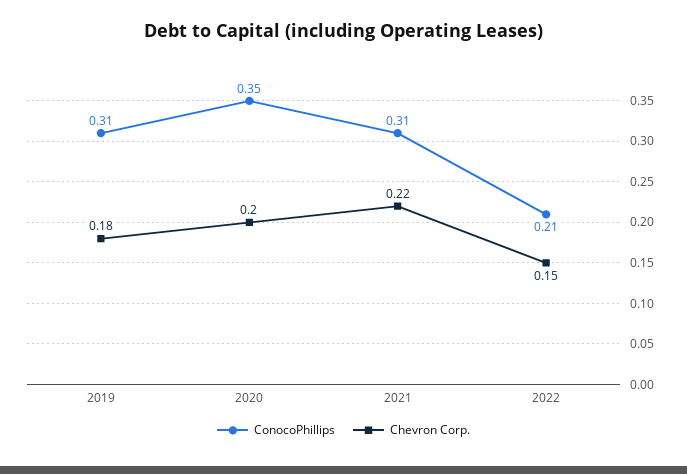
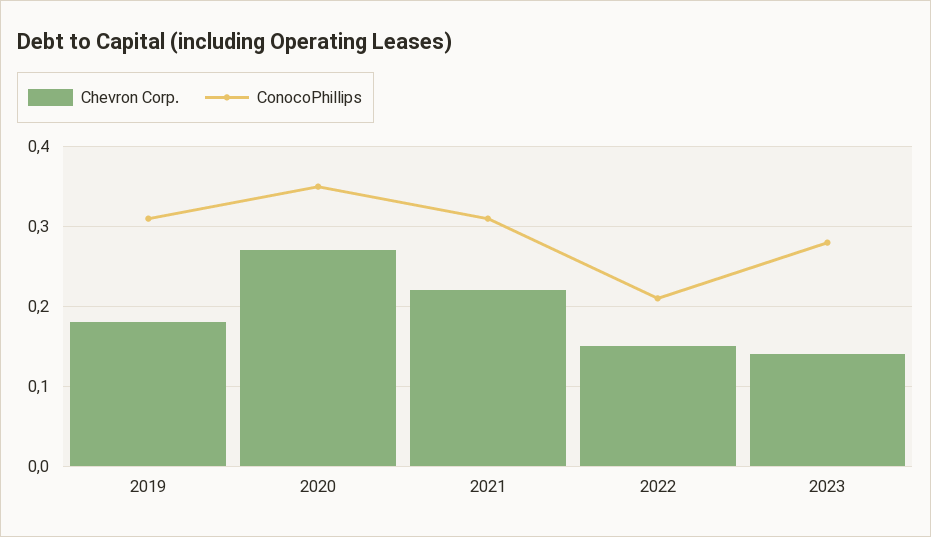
Chevron Corp., 2020: 0.2 -> 0.27
Chevron Corp., 2023: none -> 0.14
ConocoPhillips, 2023: none -> 0.28

